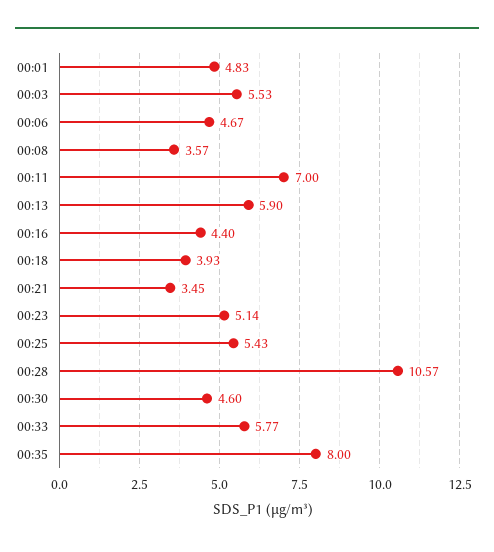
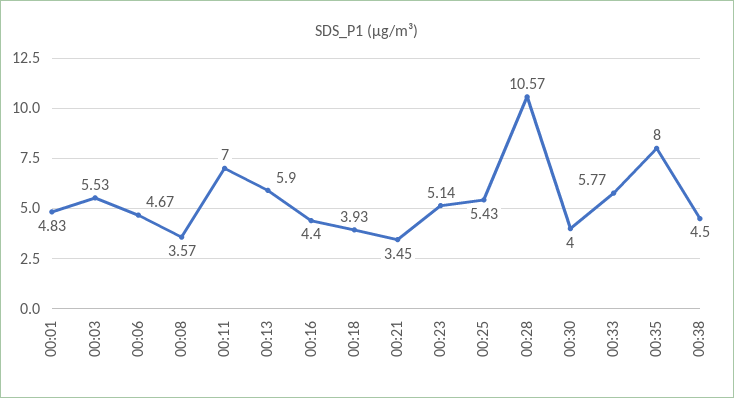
00:30: 4.6 -> 4
00:38: none -> 4.5

